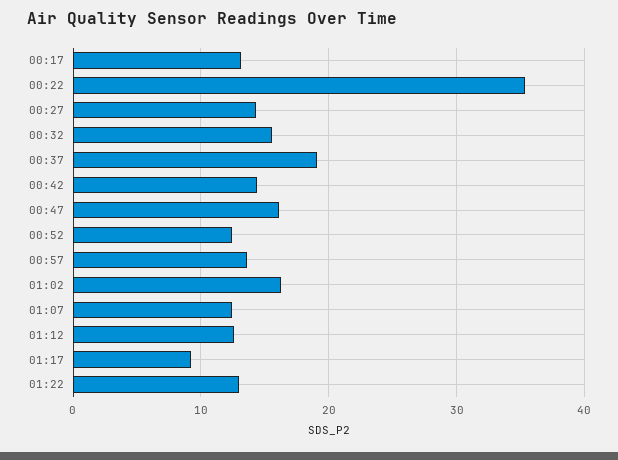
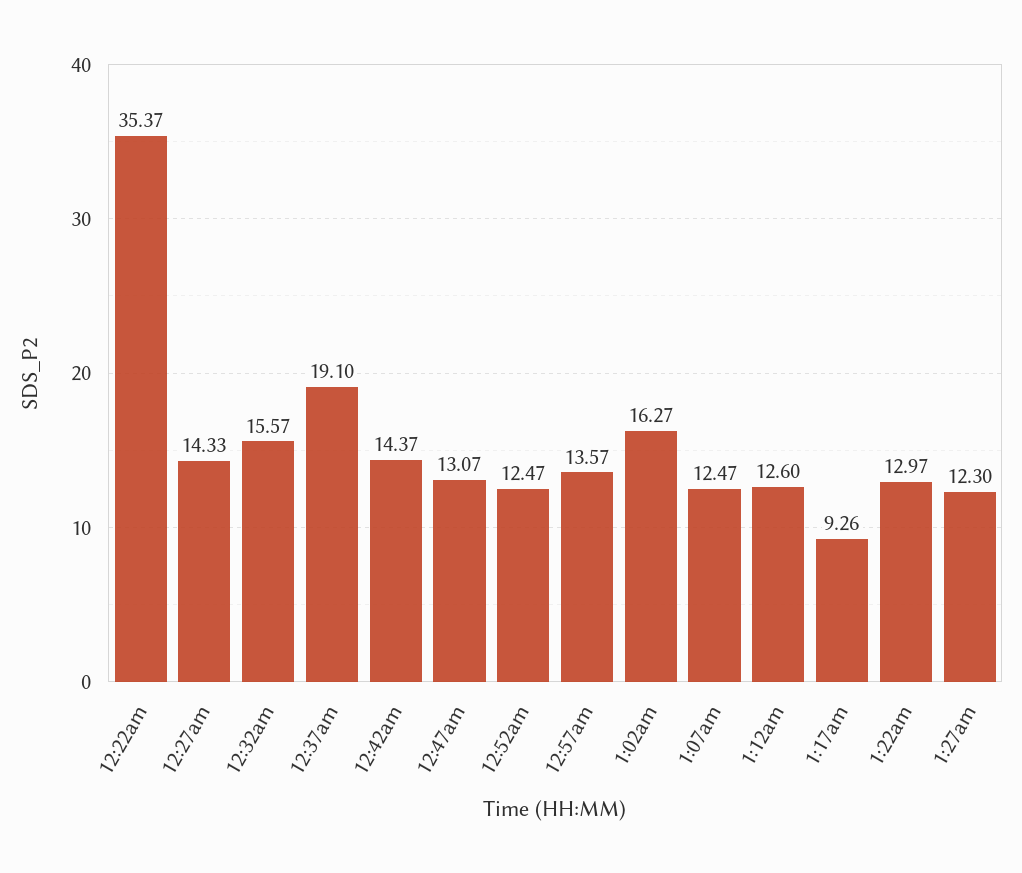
00:17: 13 -> none
00:47: 16 -> 13.07
1:27am: none -> 12.3

